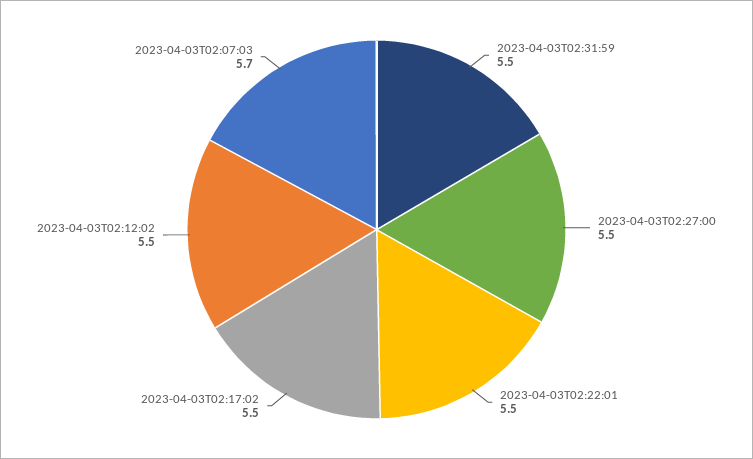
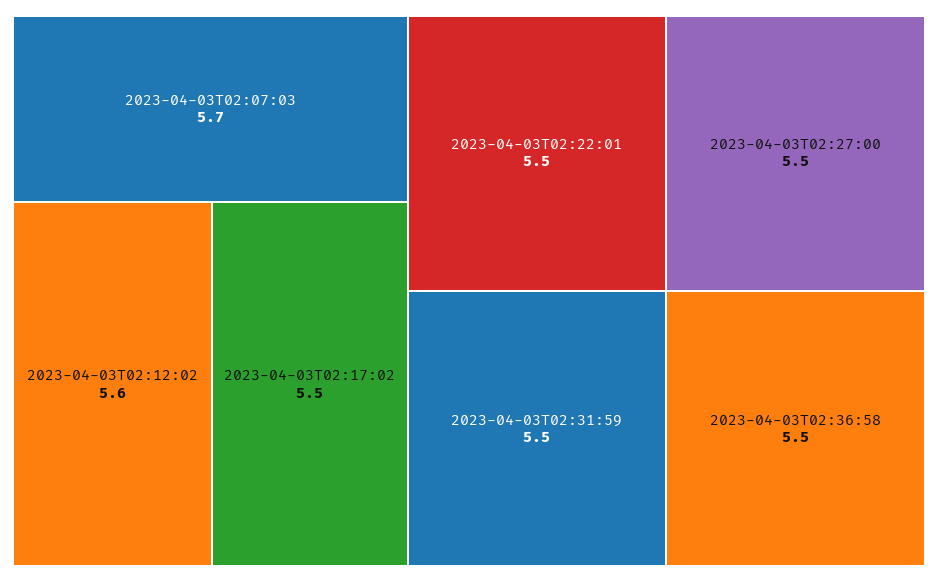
2023-04-03T02:12:02: 5.5 -> 5.6
2023-04-03T02:36:58: none -> 5.5

